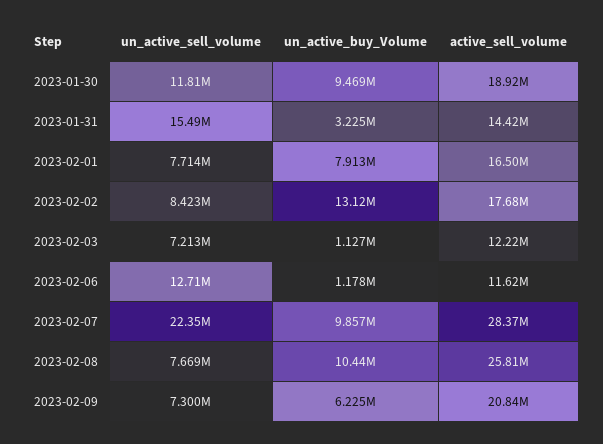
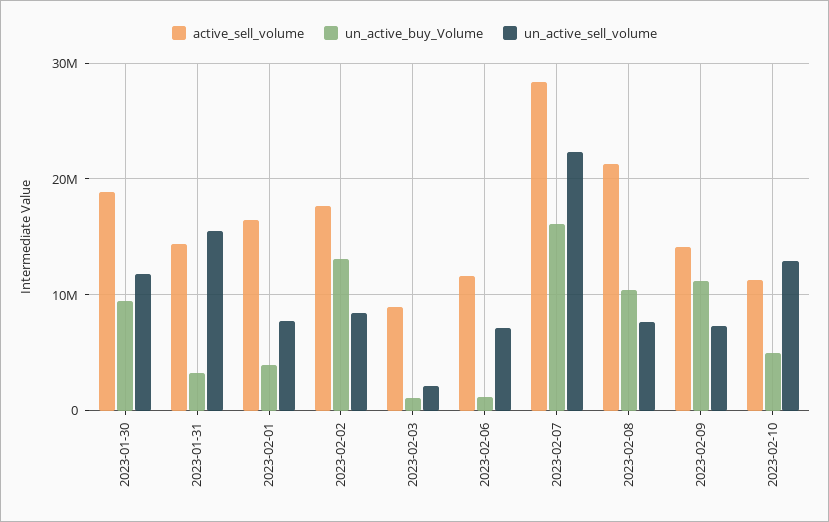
un_active_buy_Volume, 2023-02-01: 7913000 -> 4000000
un_active_sell_volume, 2023-02-03: 7213000 -> 2000000
active_sell_volume, 2023-02-03: 12220000 -> 9000000
un_active_sell_volume, 2023-02-06: 12710000 -> 7000000
un_active_buy_Volume, 2023-02-07: 9857000 -> 16000000
active_sell_volume, 2023-02-08: 25810000 -> 21000000
un_active_buy_Volume, 2023-02-09: 6225000 -> 11000000
active_sell_volume, 2023-02-09: 20840000 -> 14000000
active_sell_volume, 2023-02-10: none -> 11000000
un_active_buy_Volume, 2023-02-10: none -> 5000000
un_active_sell_volume, 2023-02-10: none -> 13000000

